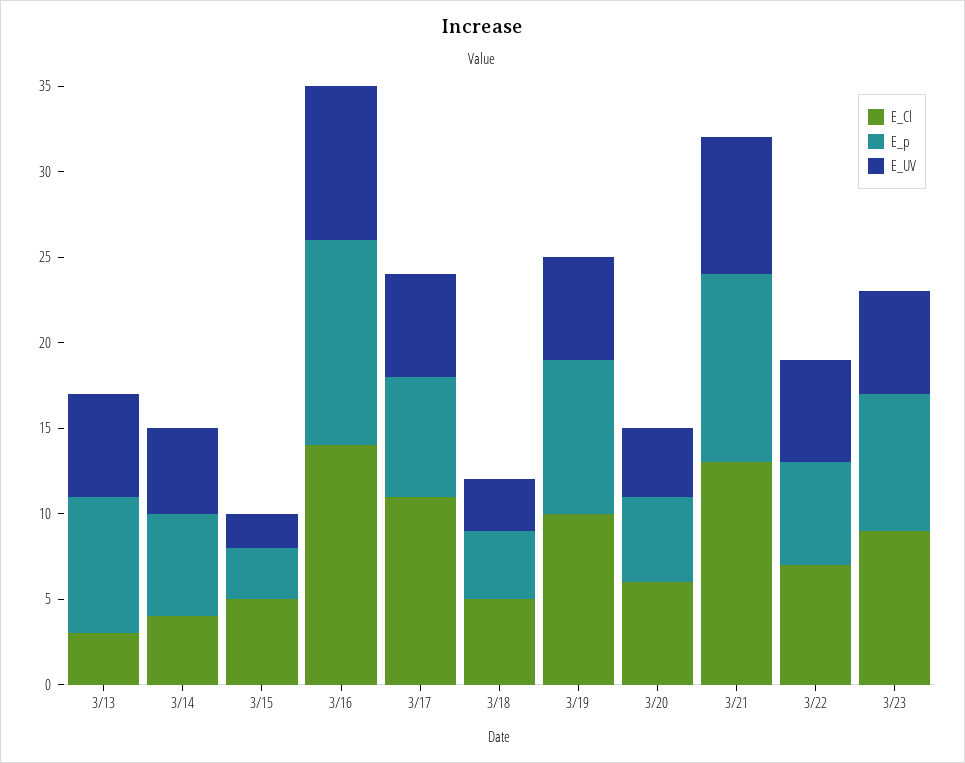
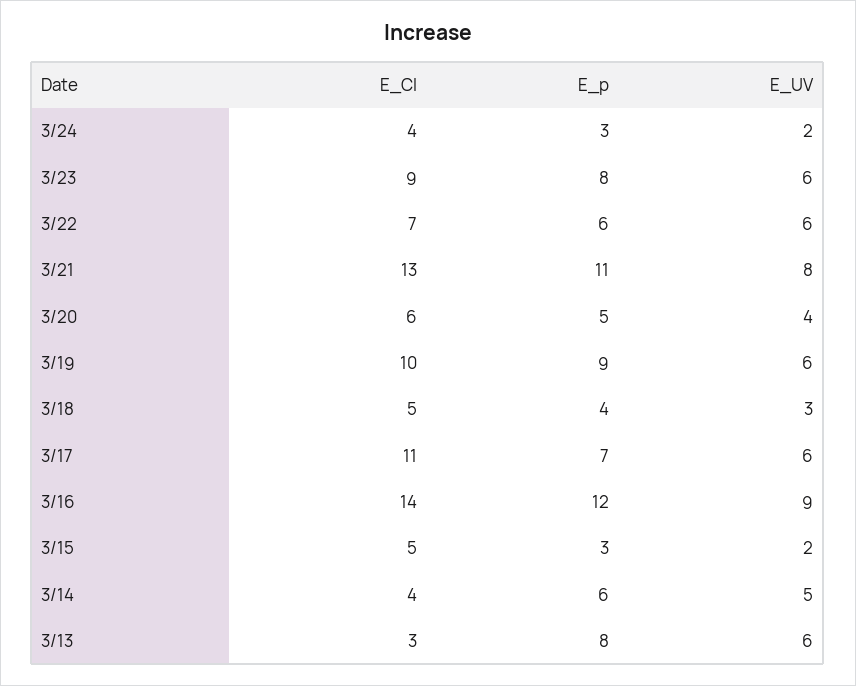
E_Cl, 3/24: none -> 4
E_p, 3/24: none -> 3
E_UV, 3/24: none -> 2

